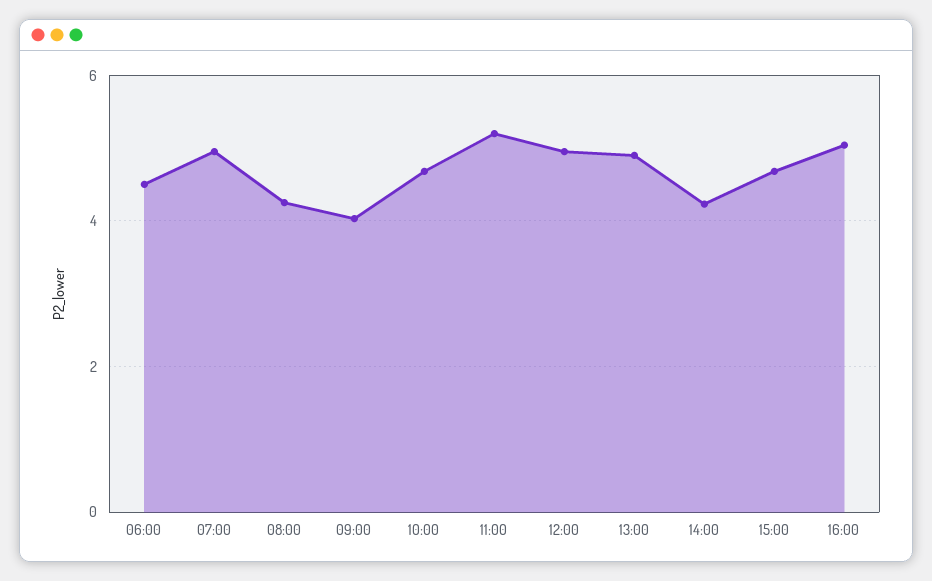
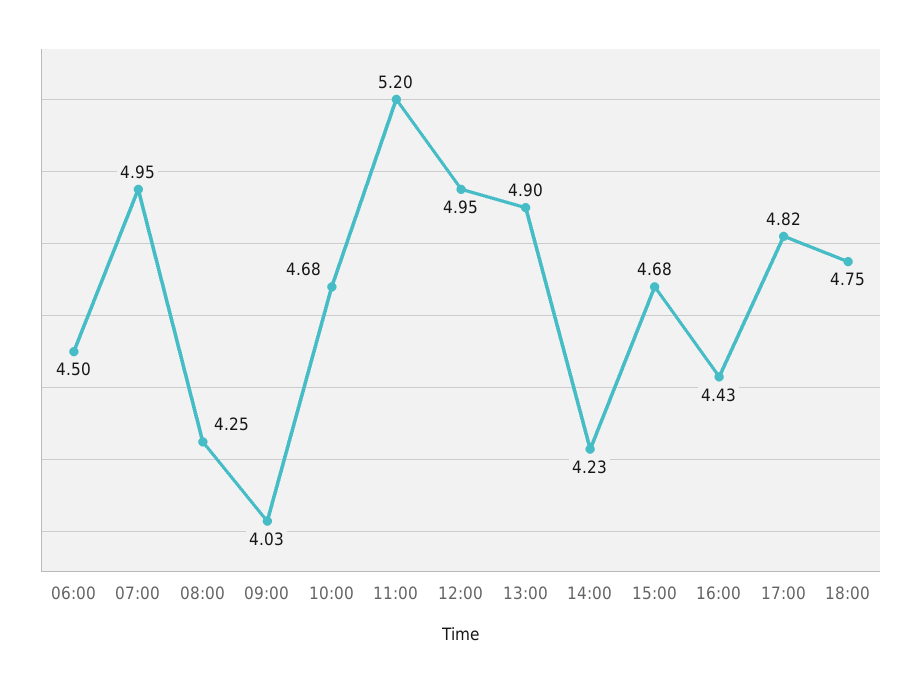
16:00: 5 -> 4.43
17:00: none -> 4.82
18:00: none -> 4.75

